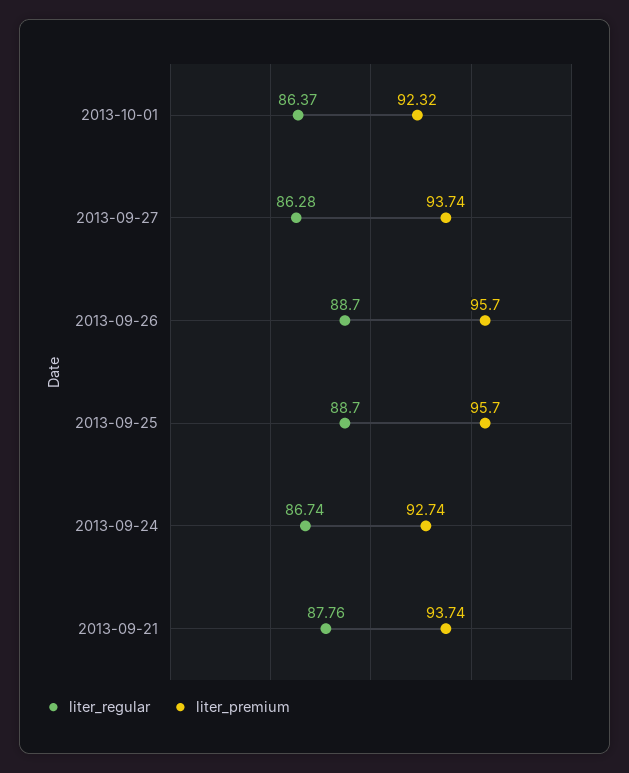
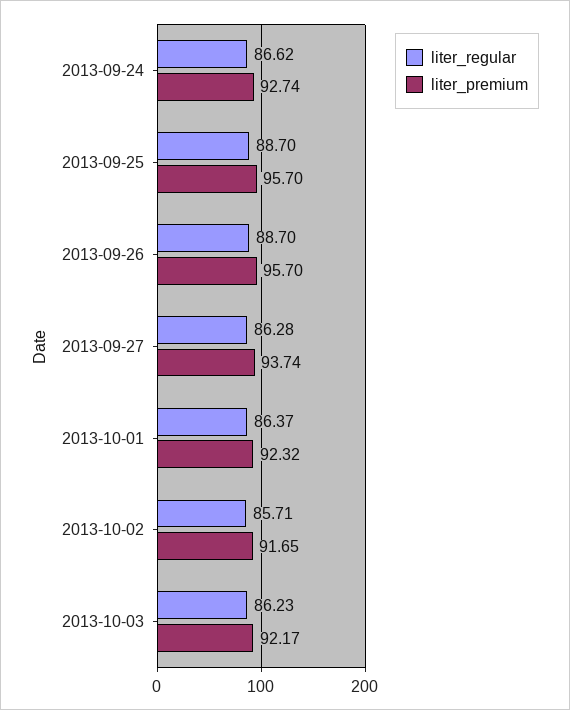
liter_regular, 2013-09-24: 86.74 -> 86.62
liter_regular, 2013-09-21: 87.76 -> none
liter_premium, 2013-09-21: 93.74 -> none
liter_regular, 2013-10-02: none -> 85.71
liter_premium, 2013-10-02: none -> 91.65
liter_regular, 2013-10-03: none -> 86.23
liter_premium, 2013-10-03: none -> 92.17

